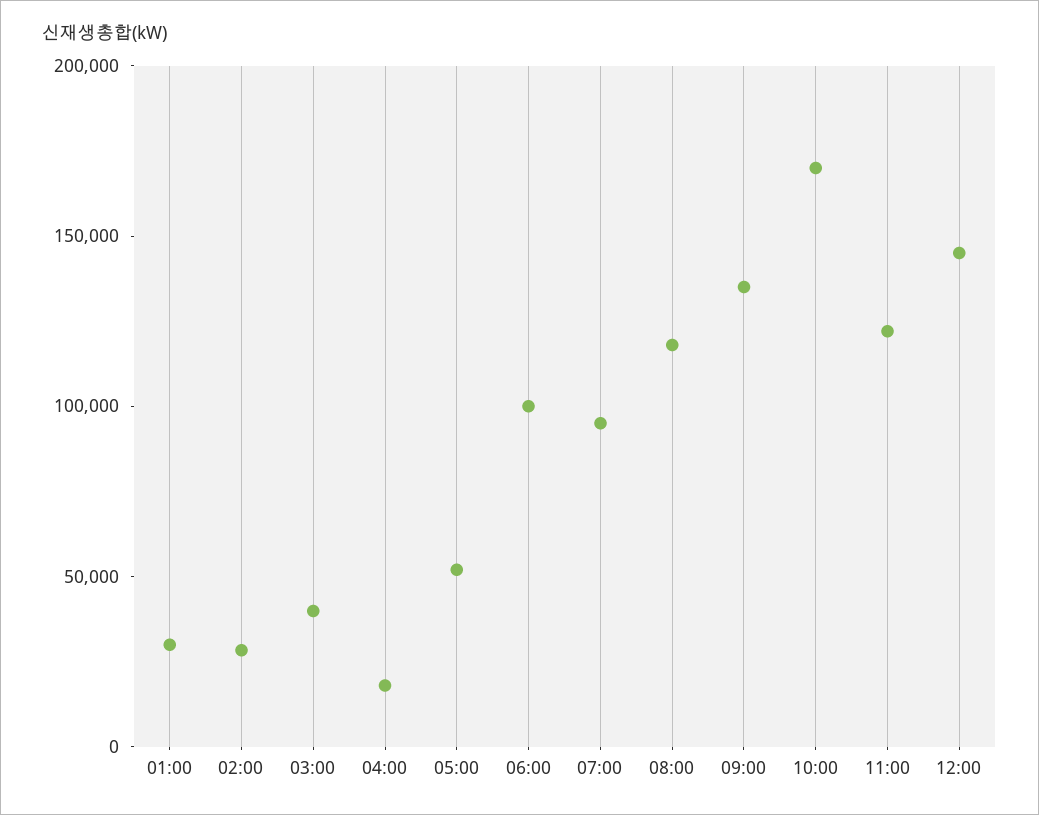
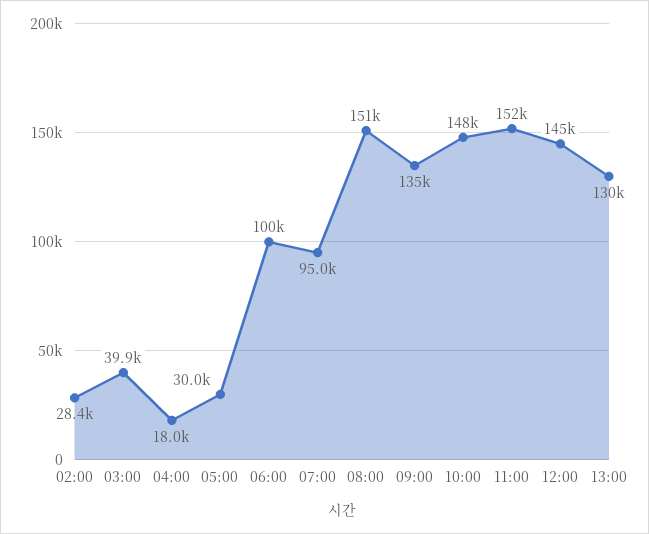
01:00: 30000 -> none
05:00: 50000 -> 30000
08:00: 120000 -> 151000
10:00: 170000 -> 148000
11:00: 120000 -> 152000
13:00: none -> 130000

